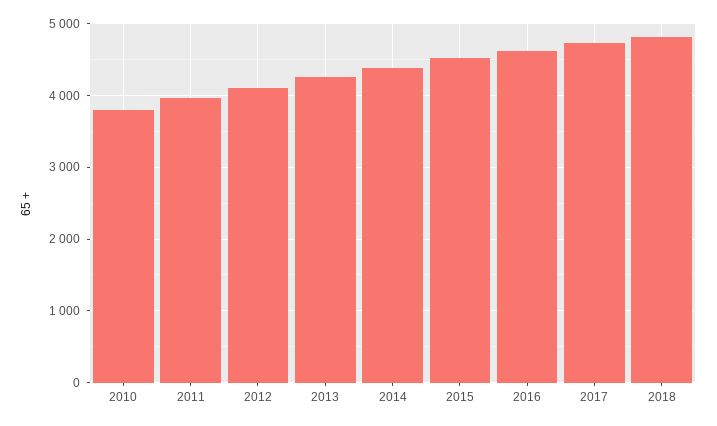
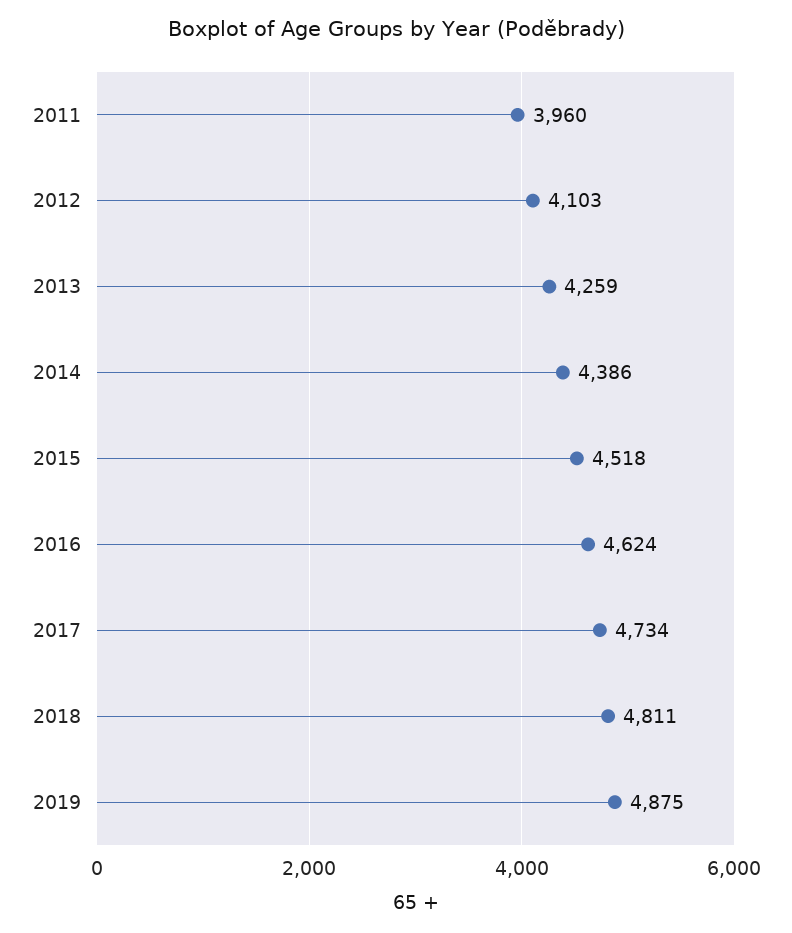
2010: 3800 -> none
2019: none -> 4875

